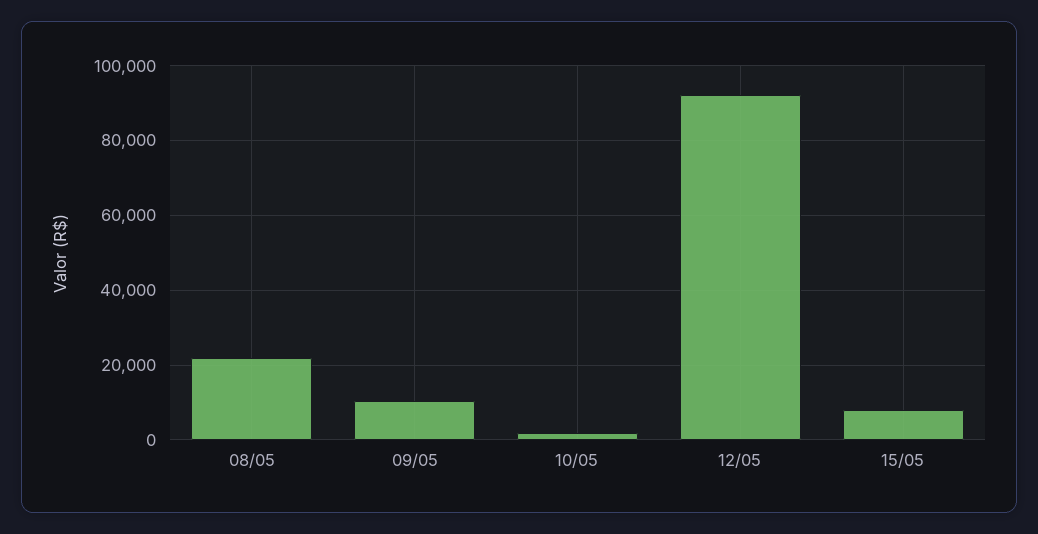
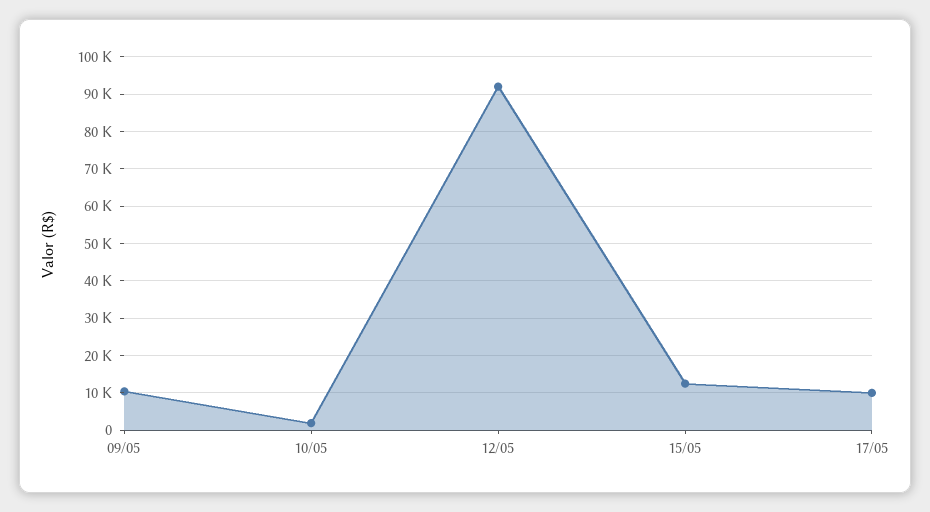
08/05: 22000 -> none
15/05: 8000 -> 12000
17/05: none -> 10000

